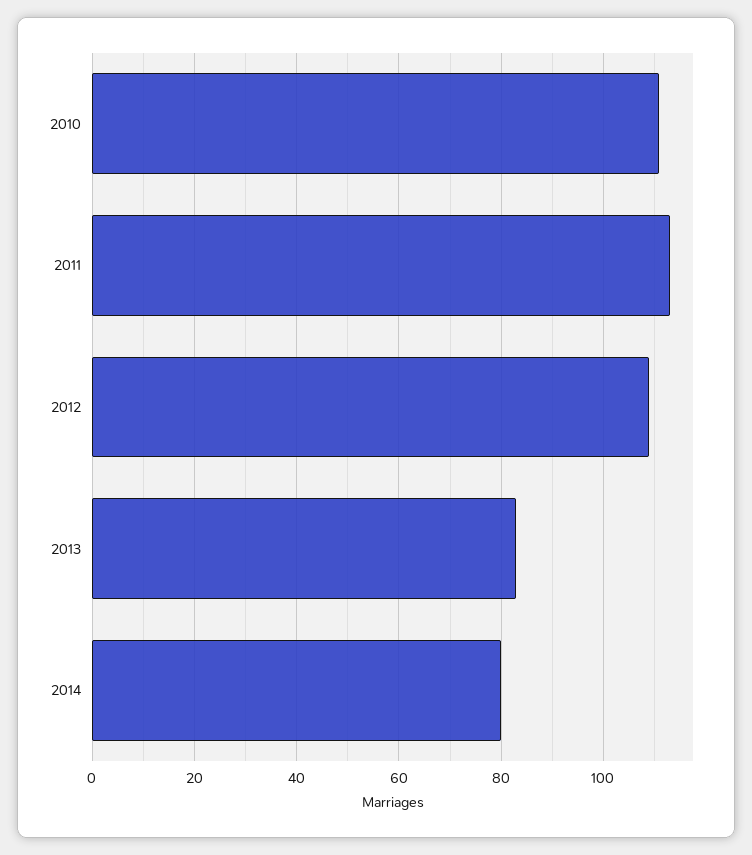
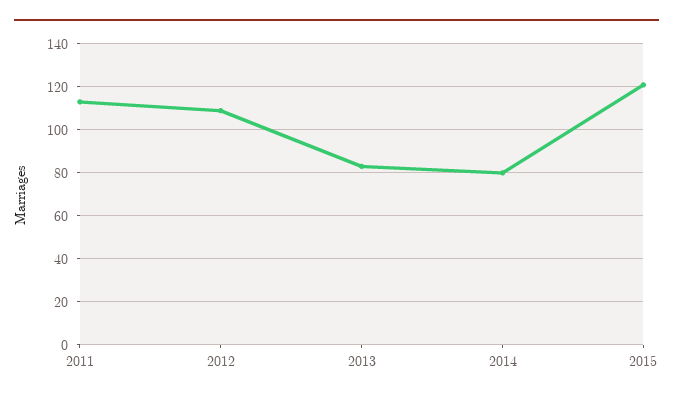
2010: 110 -> none
2015: none -> 120

